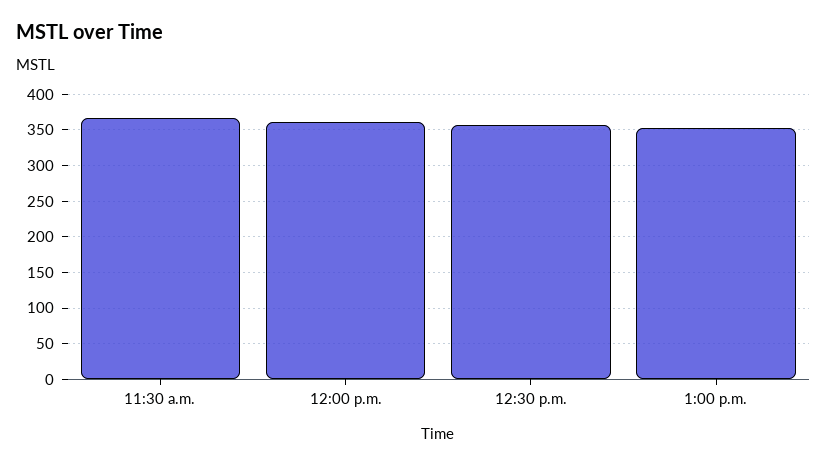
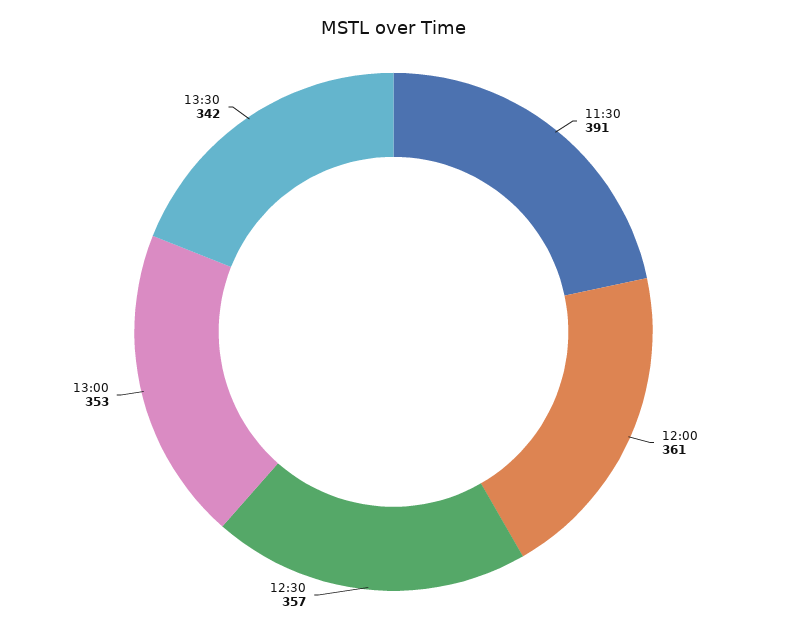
11:30 a.m.: 370 -> 391
13:30: none -> 342

